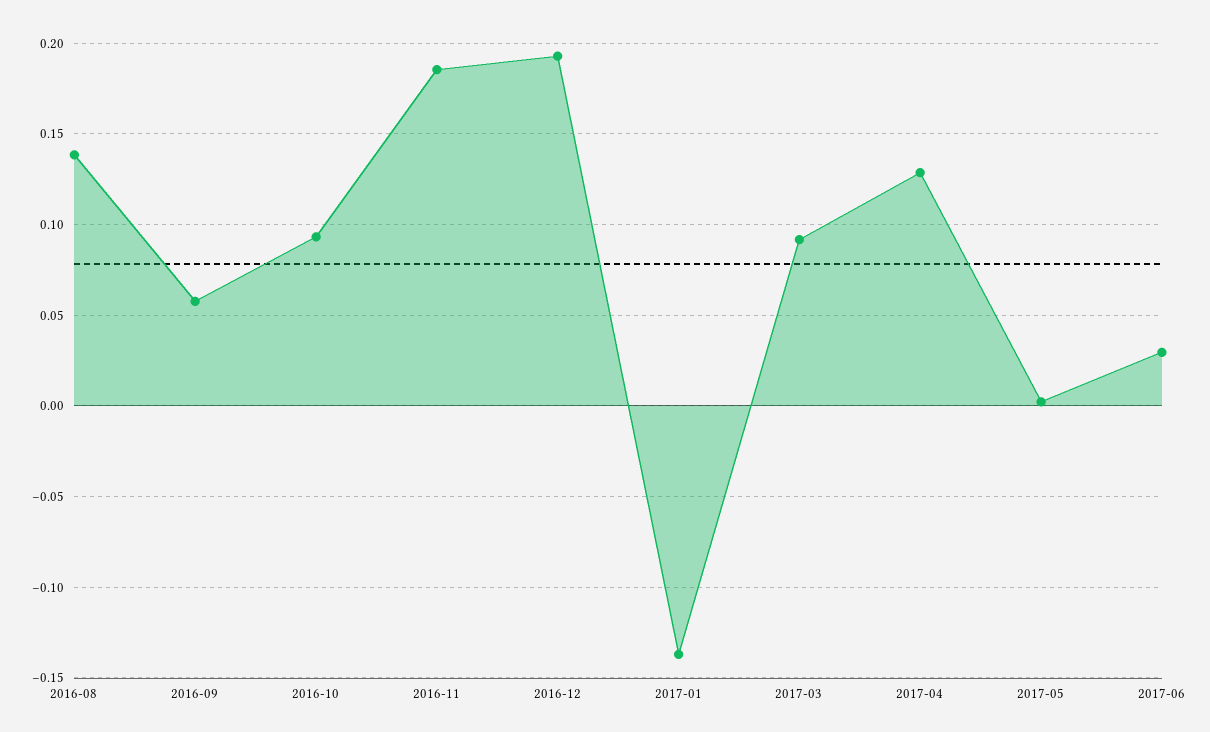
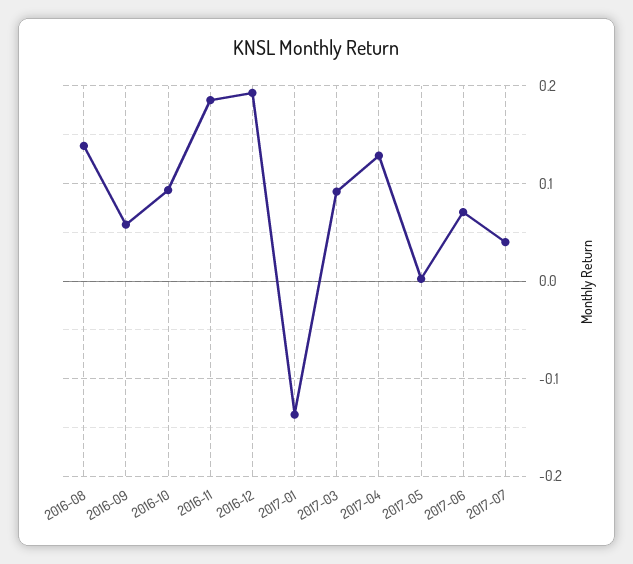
2017-06: 0.03 -> 0.07
2017-07: none -> 0.04

